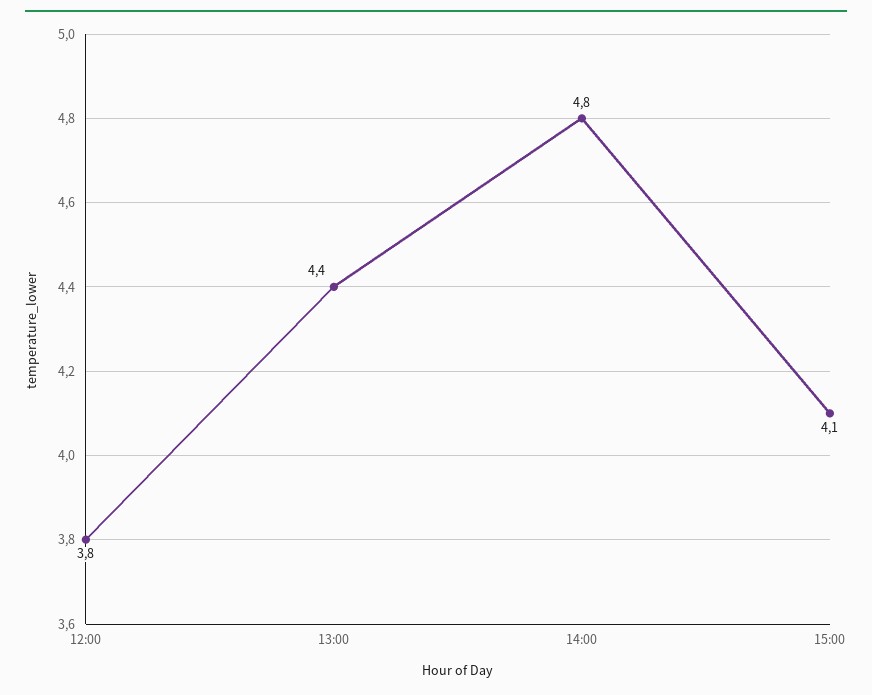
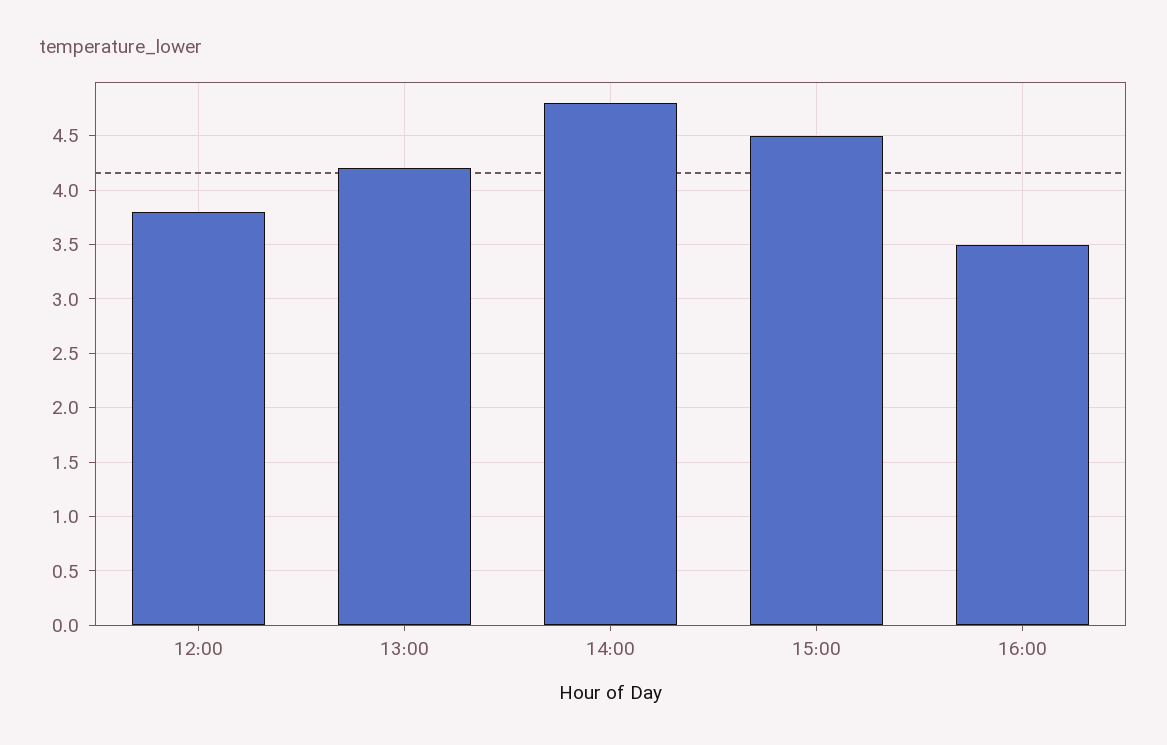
13:00: 4.4 -> 4.2
15:00: 4.1 -> 4.5
16:00: none -> 3.5

